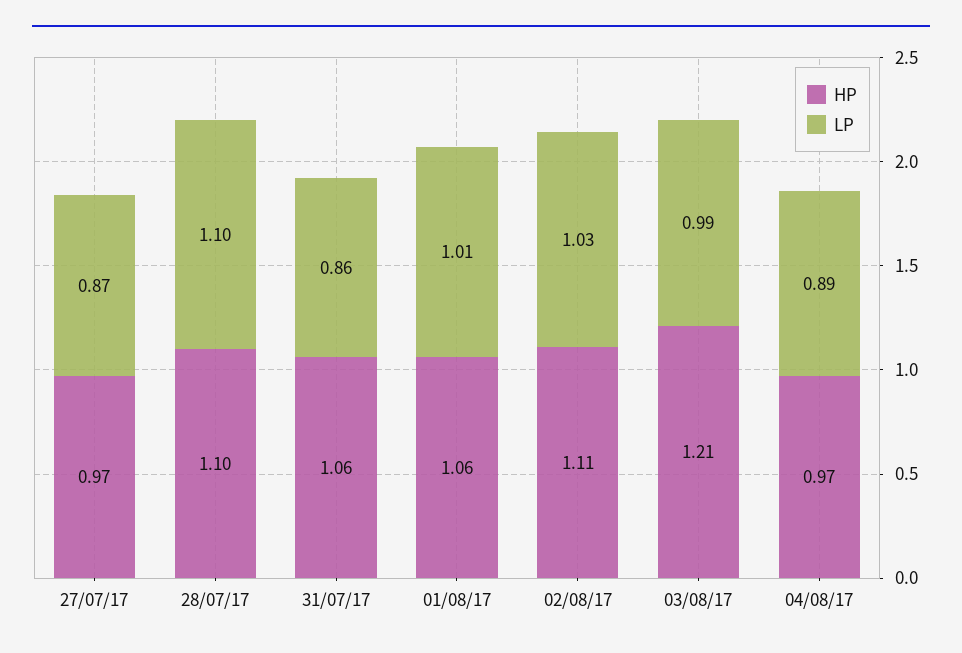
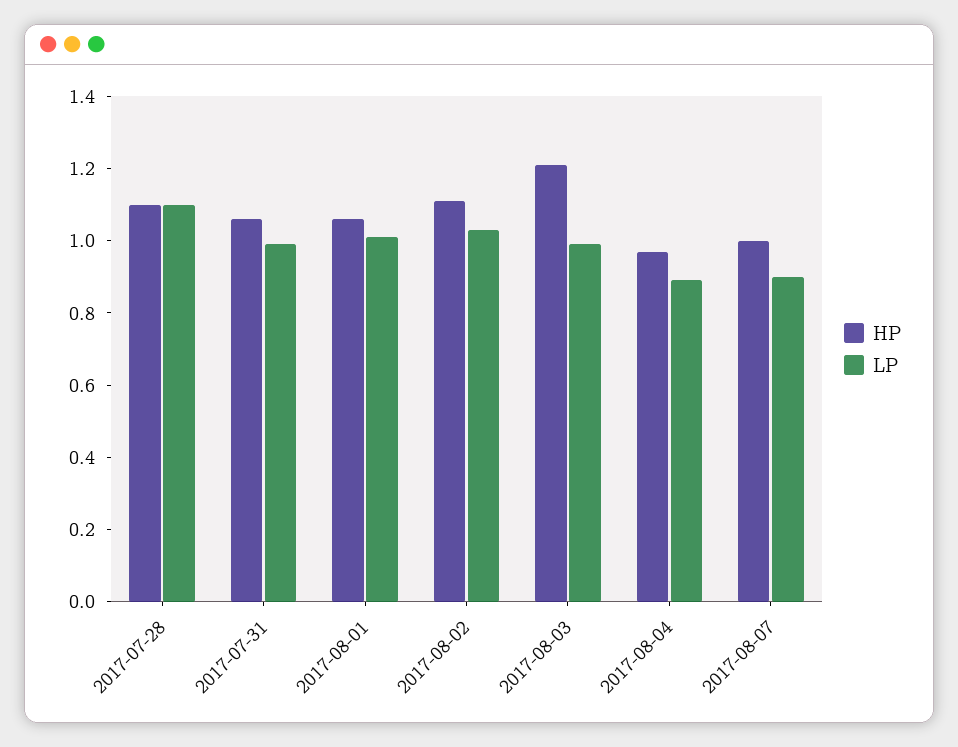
HP, 27/07/17: 0.97 -> none
LP, 27/07/17: 0.87 -> none
LP, 31/07/17: 0.86 -> 1
HP, 2017-08-07: none -> 1
LP, 2017-08-07: none -> 0.9

